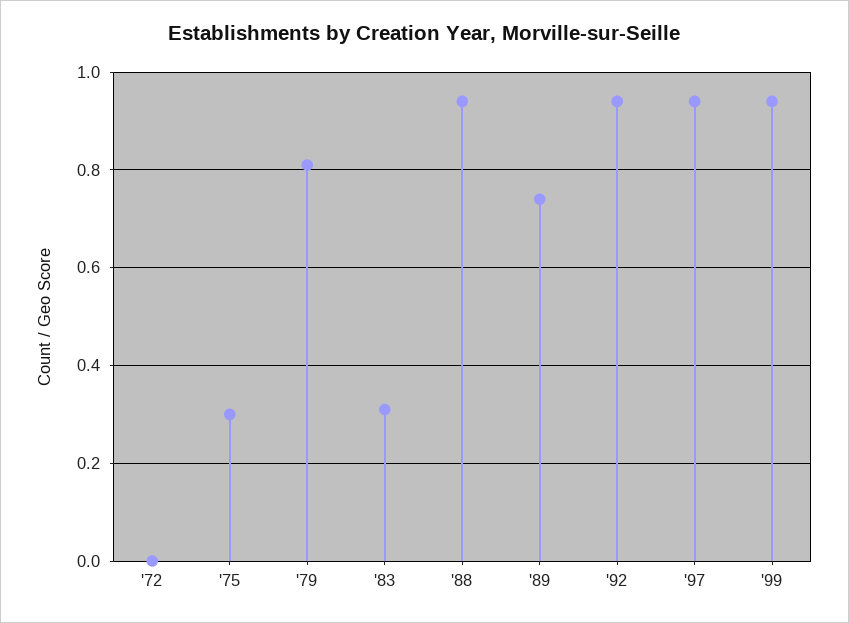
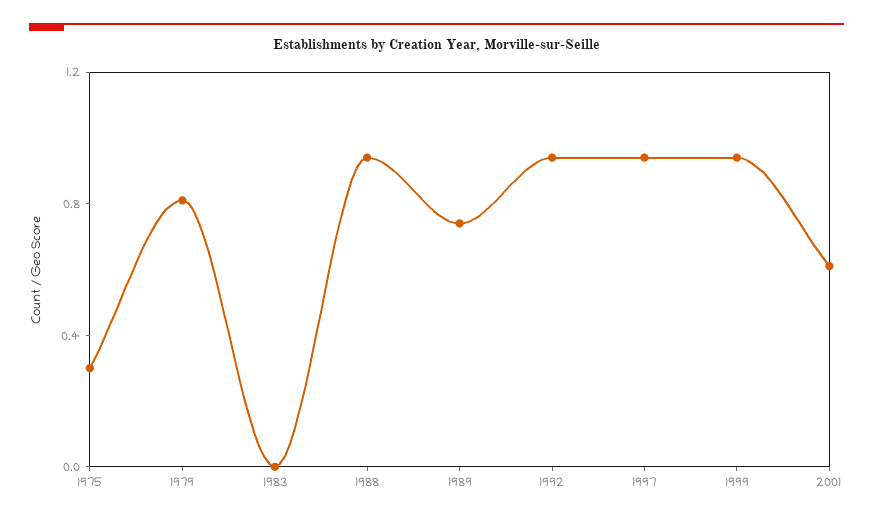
'72: 0 -> none
'83: 0.3 -> 0
2001: none -> 0.6

